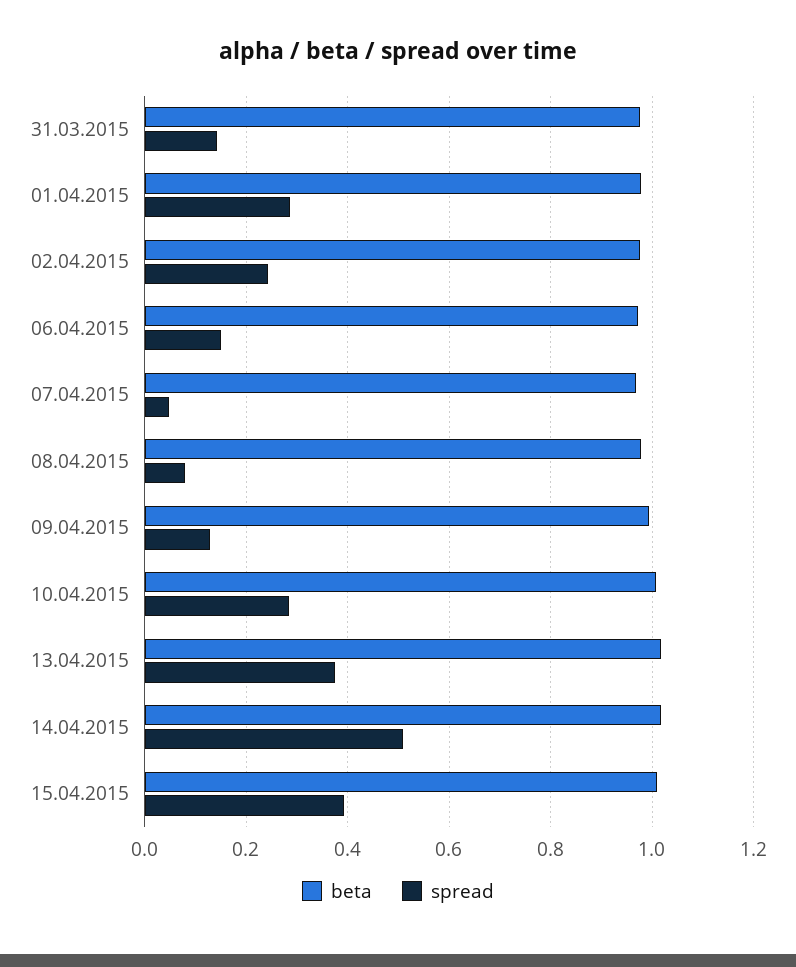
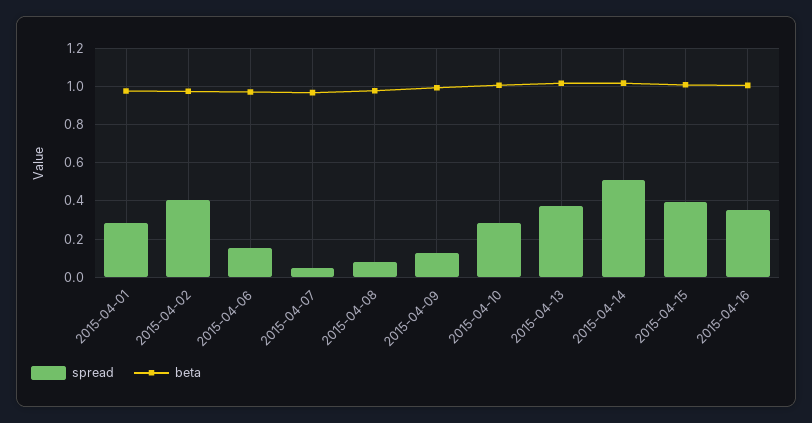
beta, 31.03.2015: 0.98 -> none
spread, 31.03.2015: 0.14 -> none
spread, 02.04.2015: 0.24 -> 0.4
spread, 2015-04-16: none -> 0.35
beta, 2015-04-16: none -> 1

